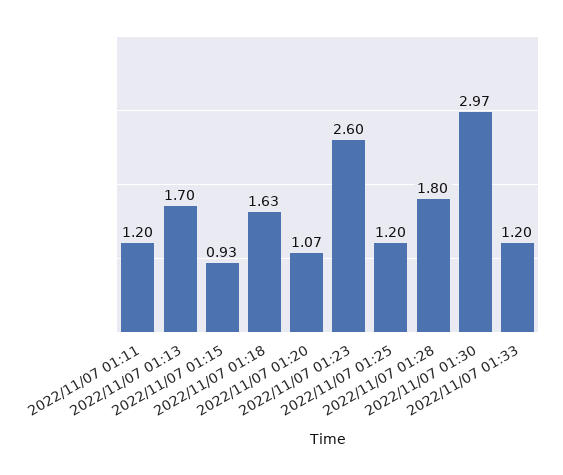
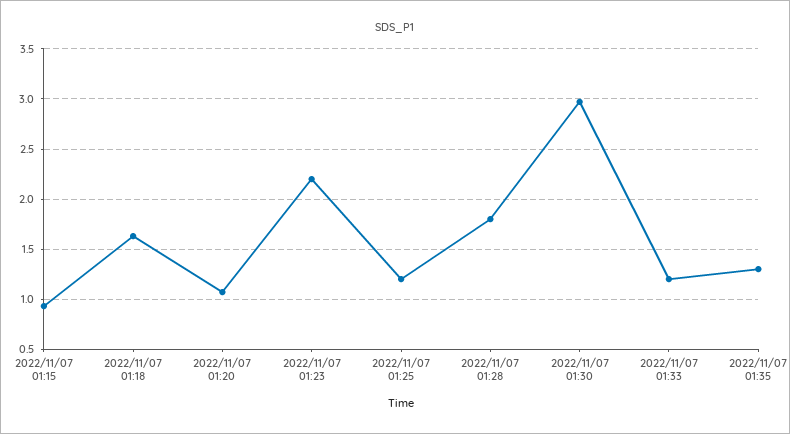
2022/11/07 01:11: 1.2 -> none
2022/11/07 01:13: 1.7 -> none
2022/11/07 01:23: 2.6 -> 2.2
2022/11/07 01:35: none -> 1.3

